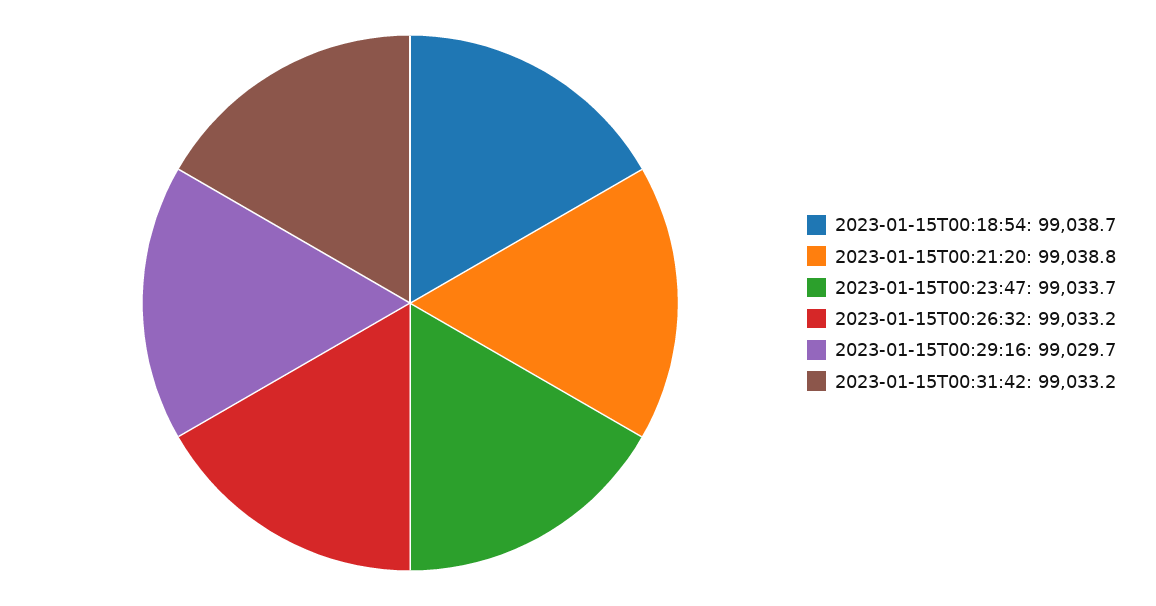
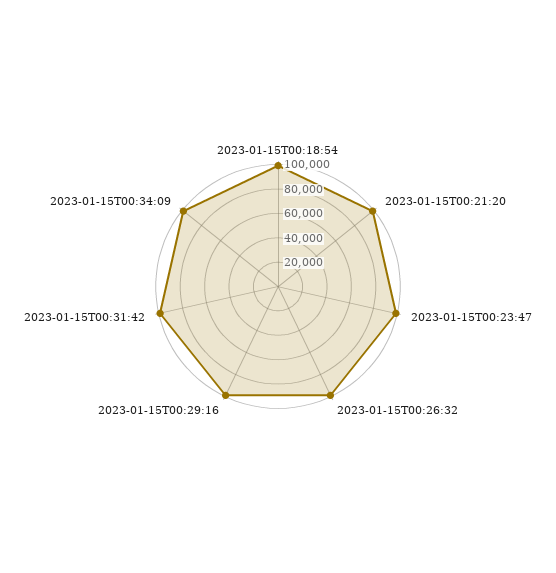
2023-01-15T00:34:09: none -> 100000

